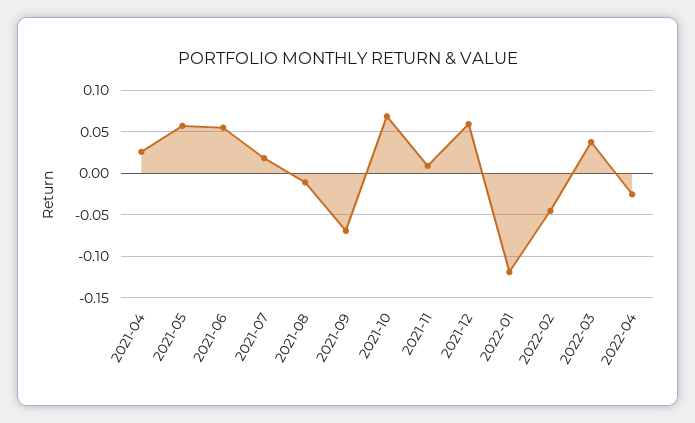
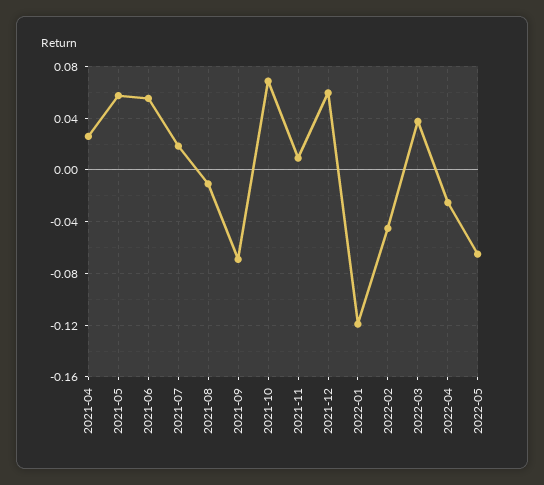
2022-05: none -> -0.065

